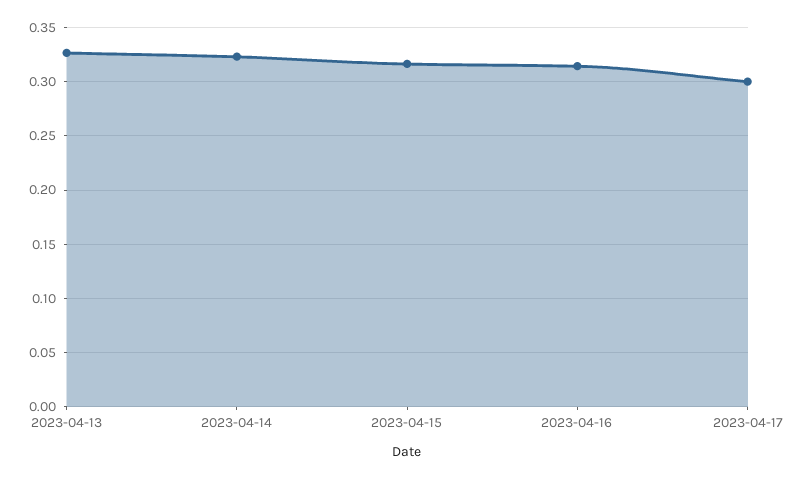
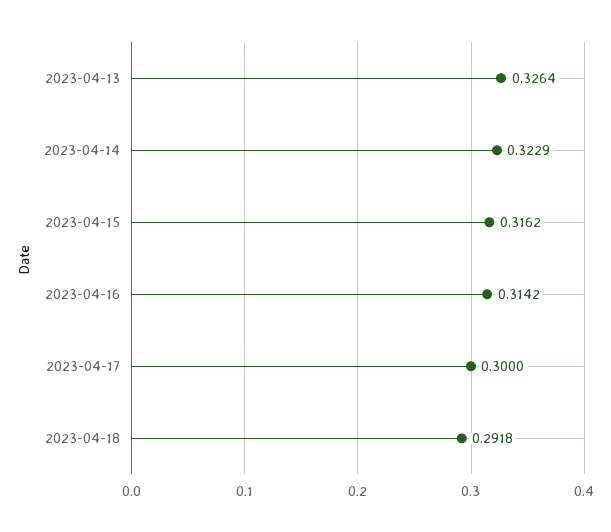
2023-04-18: none -> 0.2918

